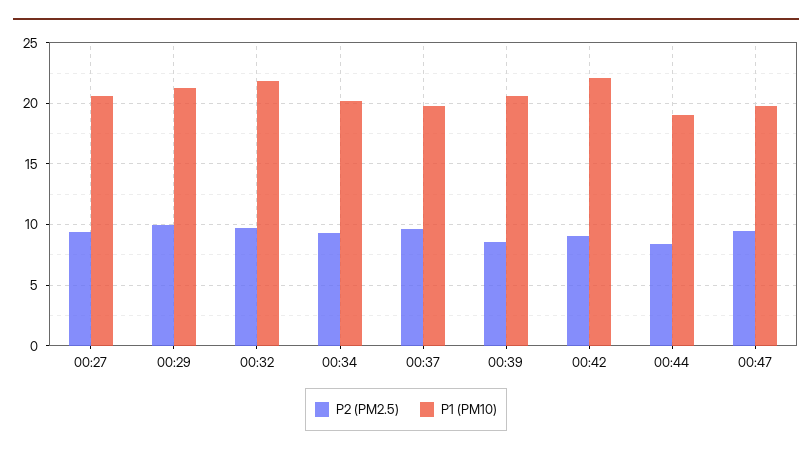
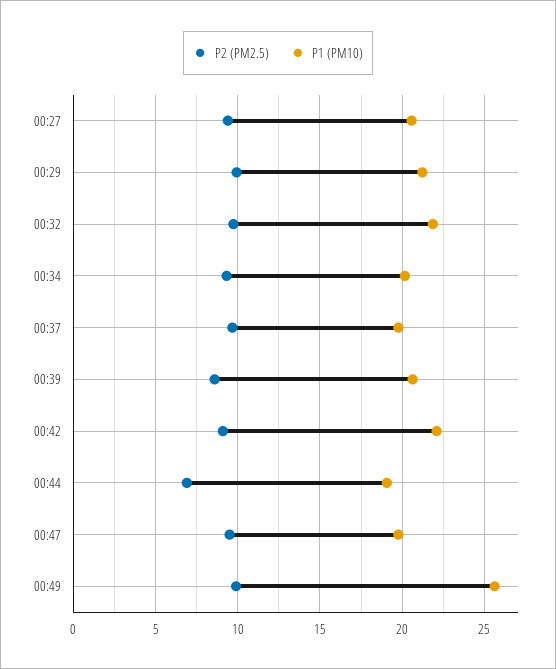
P2 (PM2.5), 00:44: 8.5 -> 7
P2 (PM2.5), 00:49: none -> 10
P1 (PM10), 00:49: none -> 25.5

